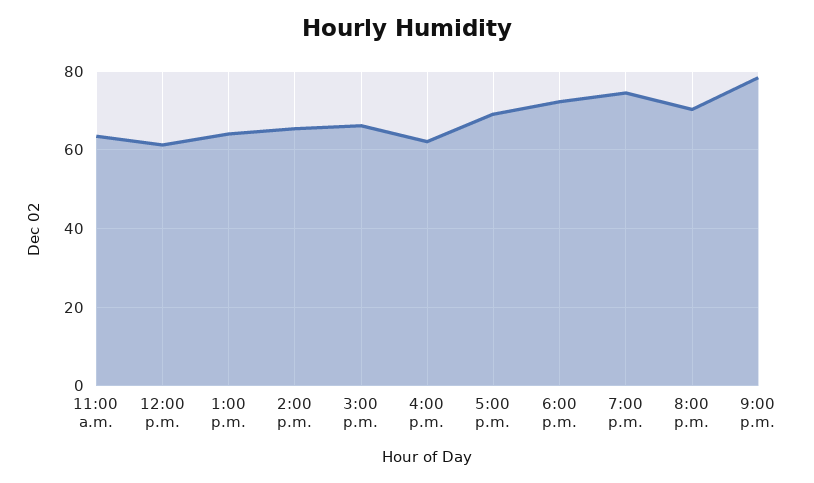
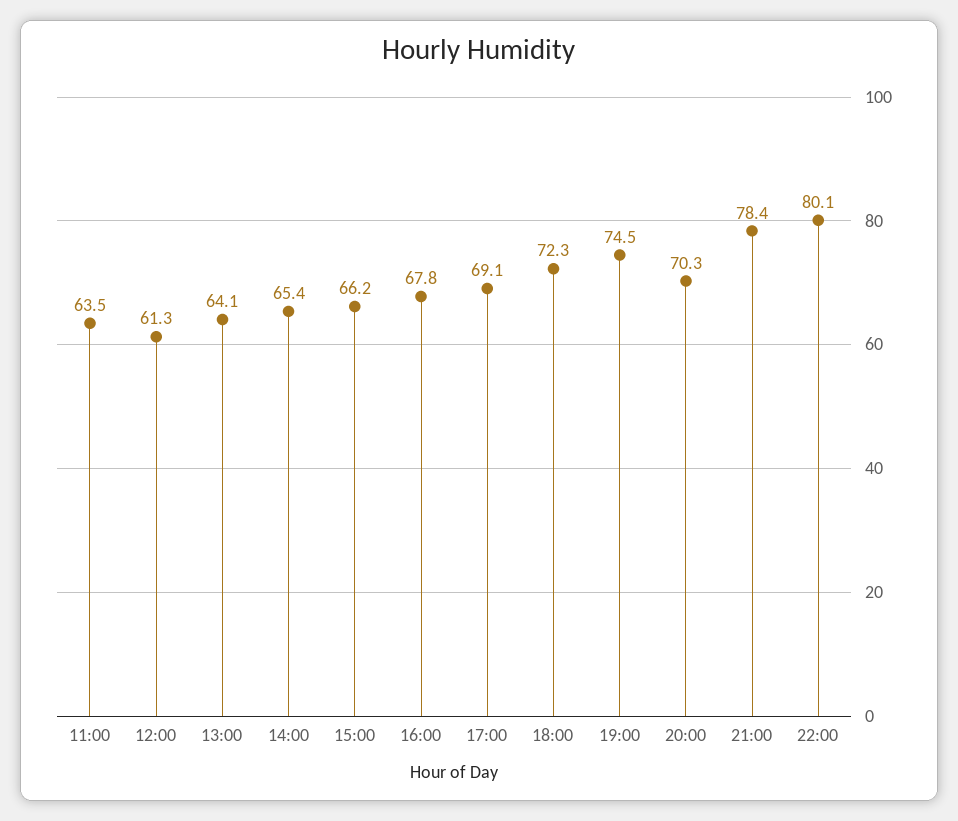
4:00 p.m.: 62 -> 67.8
22:00: none -> 80.1

